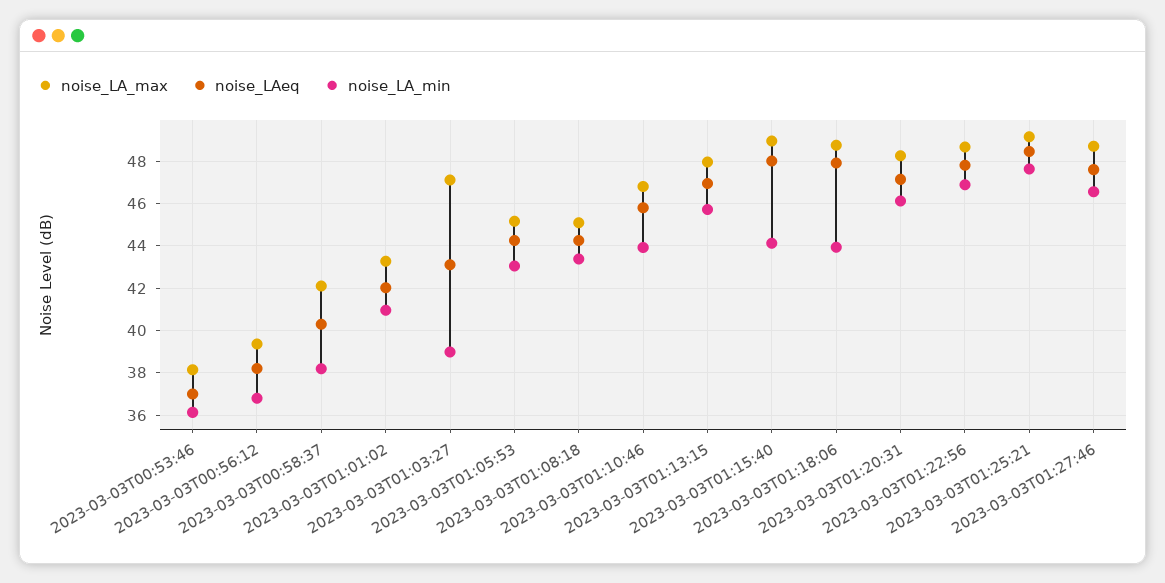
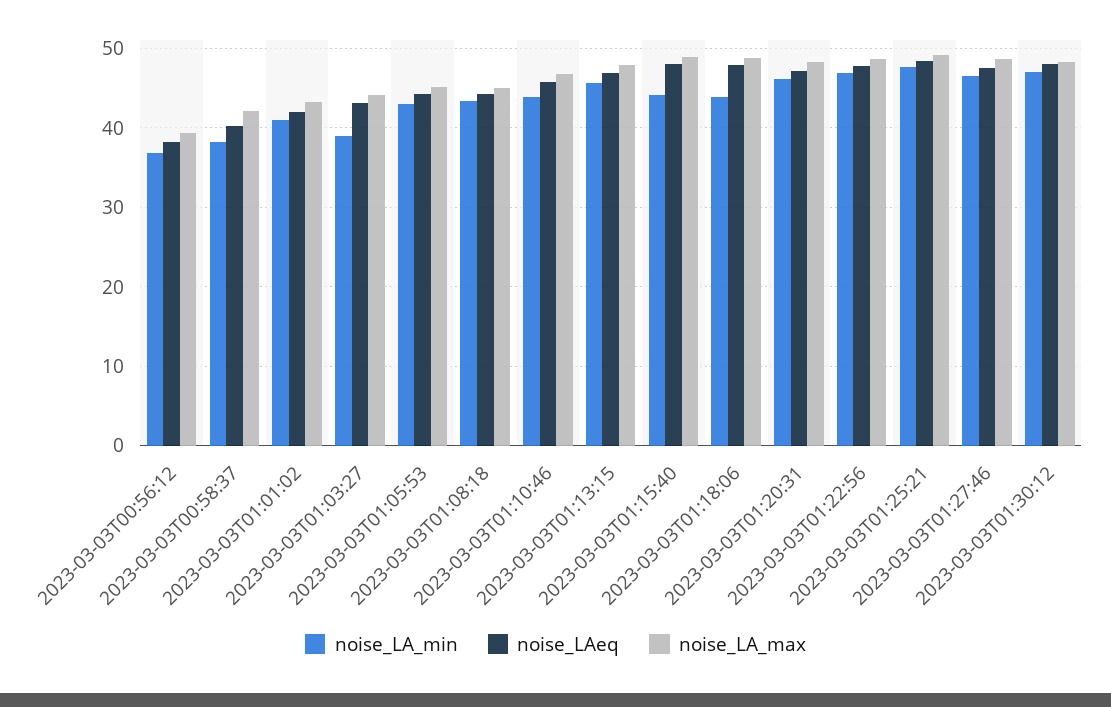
noise_LA_max, 2023-03-03T00:53:46: 38 -> none
noise_LAeq, 2023-03-03T00:53:46: 37 -> none
noise_LA_min, 2023-03-03T00:53:46: 36 -> none
noise_LA_max, 2023-03-03T01:03:27: 47 -> 44
noise_LA_min, 2023-03-03T01:30:12: none -> 47
noise_LAeq, 2023-03-03T01:30:12: none -> 48
noise_LA_max, 2023-03-03T01:30:12: none -> 48

